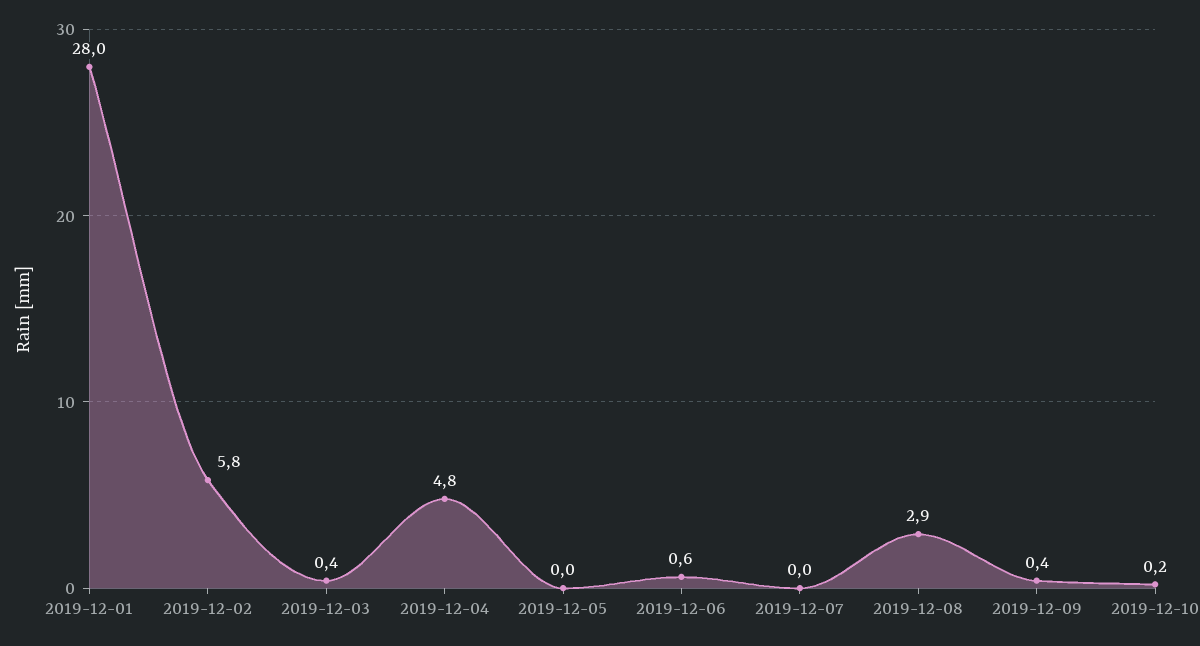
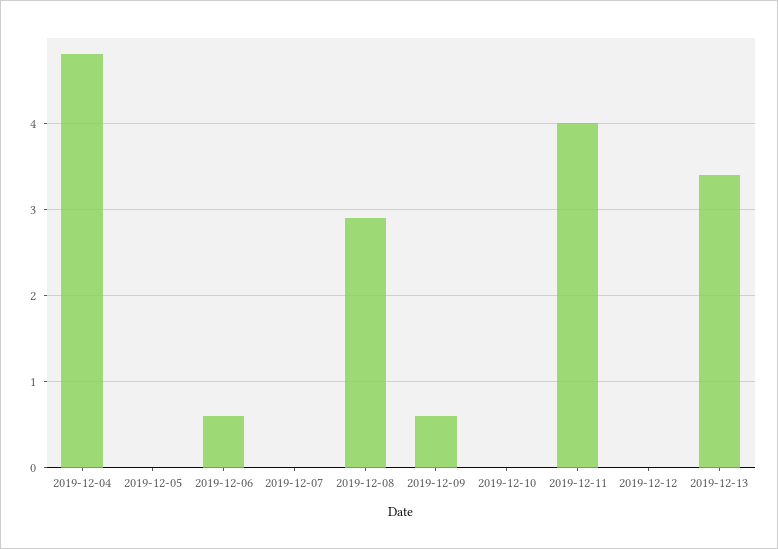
2019-12-01: 28 -> none
2019-12-02: 5.8 -> none
2019-12-03: 0.4 -> none
2019-12-09: 0.4 -> 0.6
2019-12-10: 0.2 -> 0
2019-12-11: none -> 4
2019-12-12: none -> 0
2019-12-13: none -> 3.4

